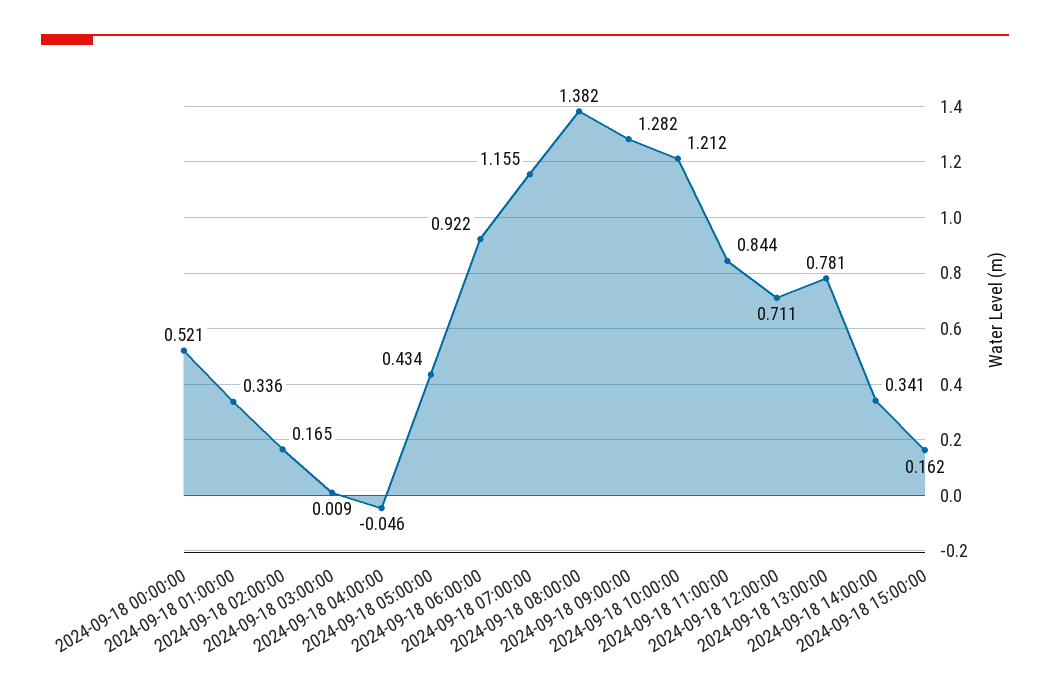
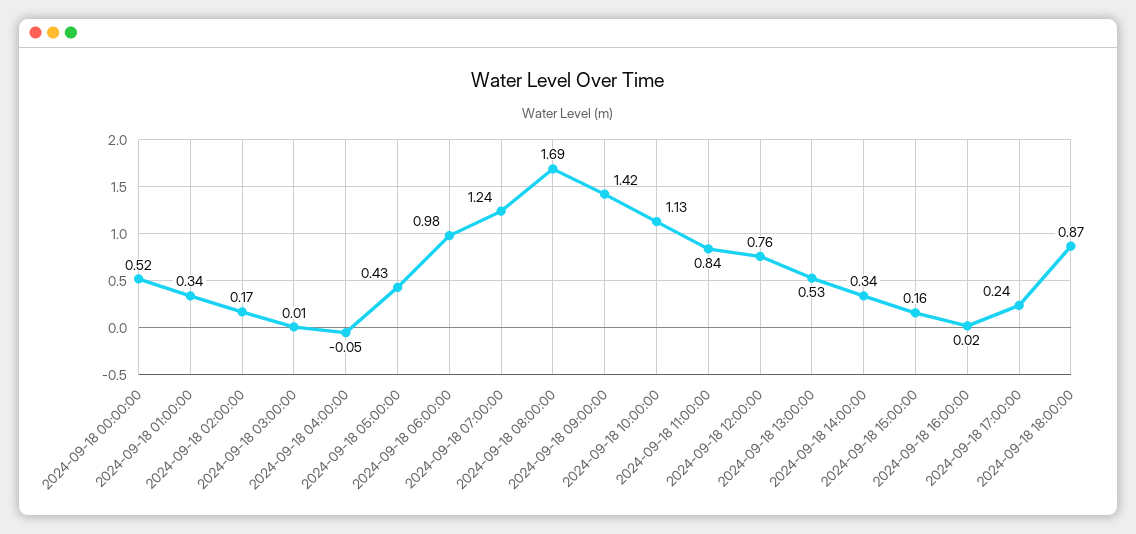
2024-09-18 06:00:00: 0.922 -> 0.98
2024-09-18 07:00:00: 1.155 -> 1.24
2024-09-18 08:00:00: 1.382 -> 1.69
2024-09-18 09:00:00: 1.282 -> 1.42
2024-09-18 10:00:00: 1.212 -> 1.13
2024-09-18 12:00:00: 0.711 -> 0.76
2024-09-18 13:00:00: 0.781 -> 0.53
2024-09-18 16:00:00: none -> 0.02
2024-09-18 17:00:00: none -> 0.24
2024-09-18 18:00:00: none -> 0.87

